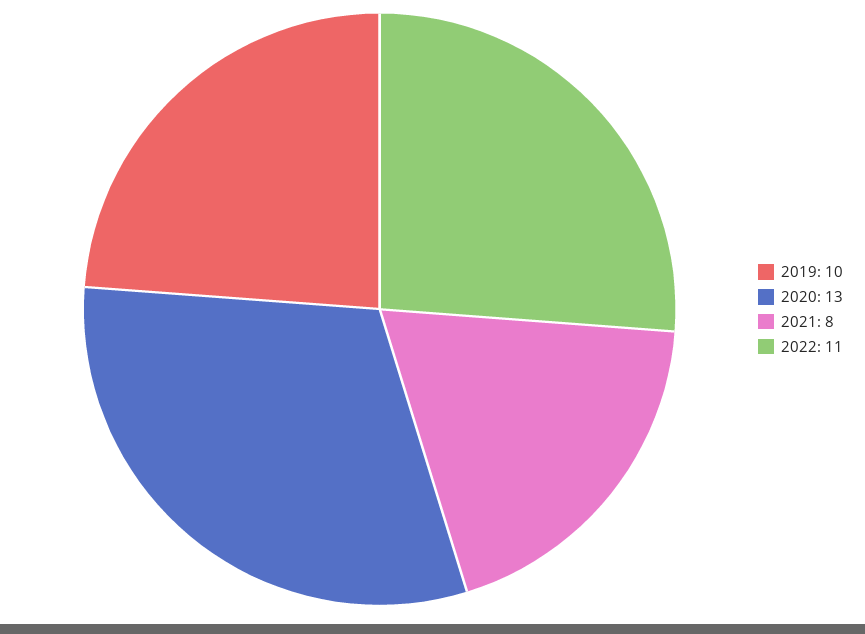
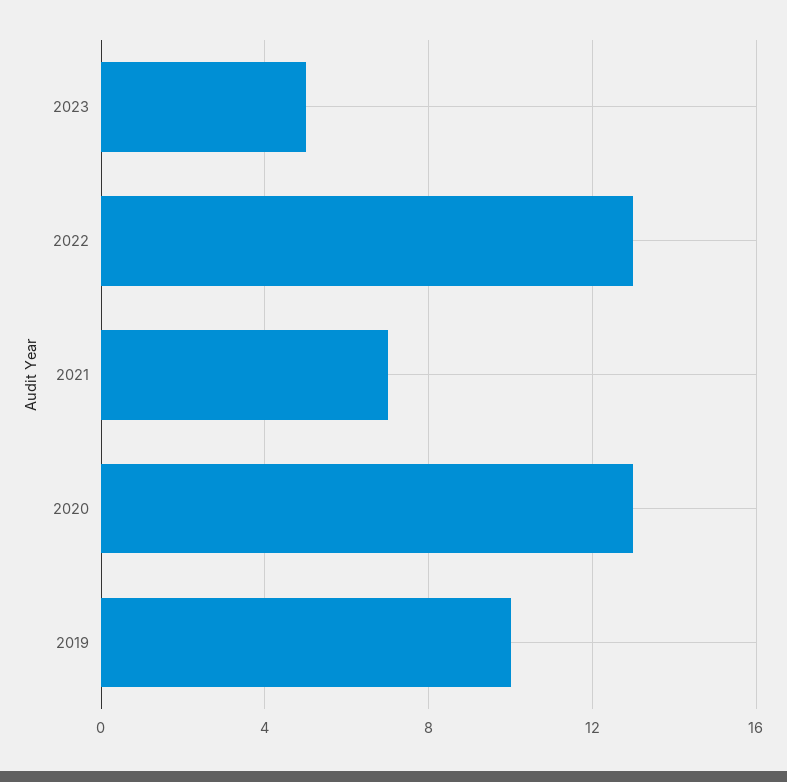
2021: 8 -> 7
2022: 11 -> 13
2023: none -> 5

